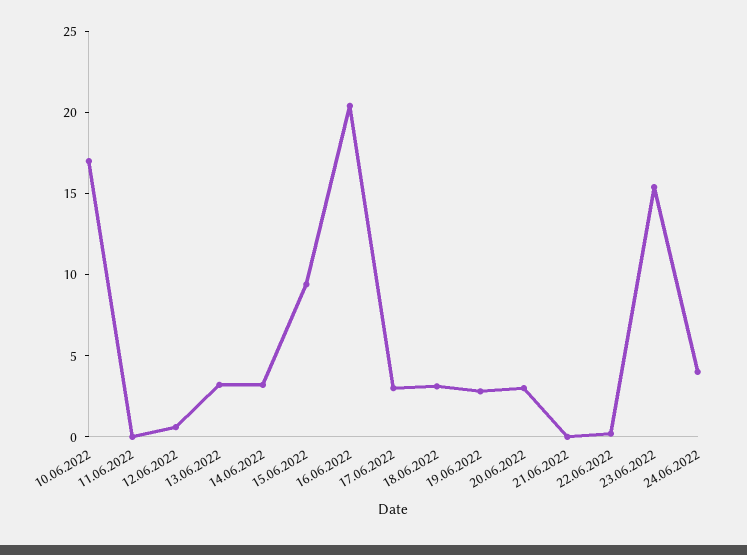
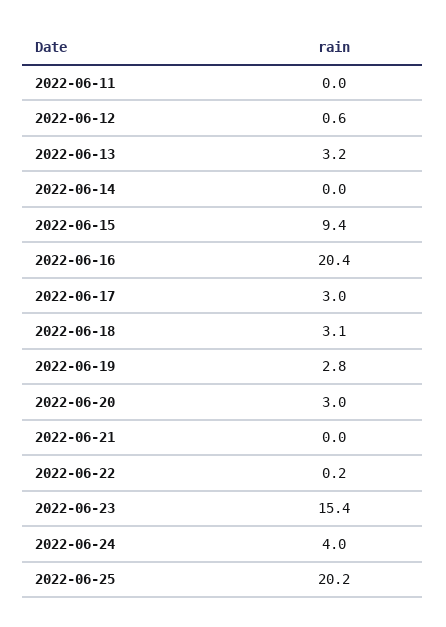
10.06.2022: 17 -> none
14.06.2022: 3 -> 0
2022-06-25: none -> 20.2

